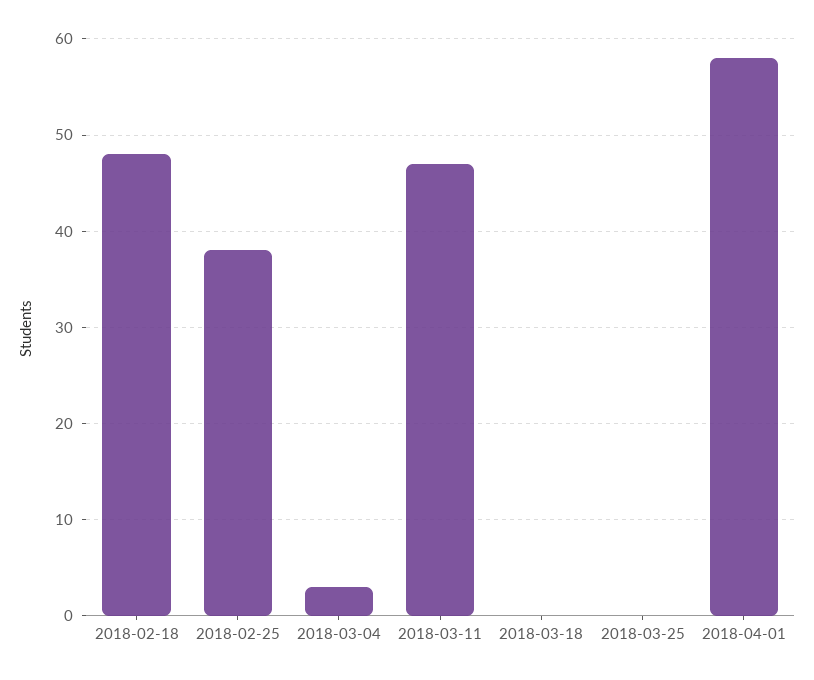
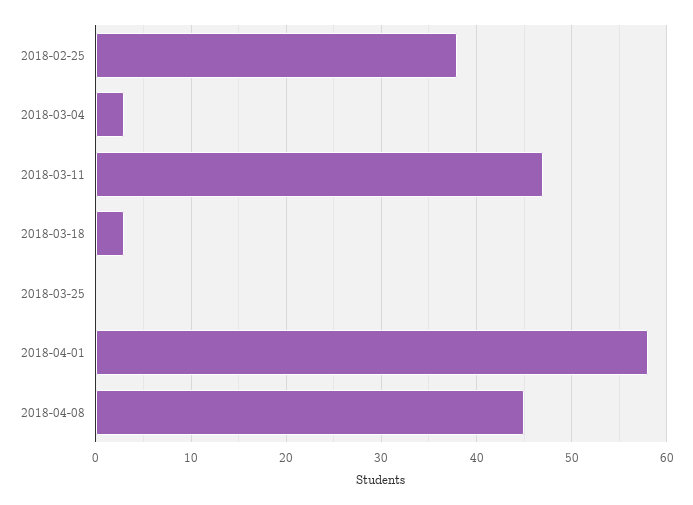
2018-02-18: 48 -> none
2018-03-18: 0 -> 3
2018-04-08: none -> 45

